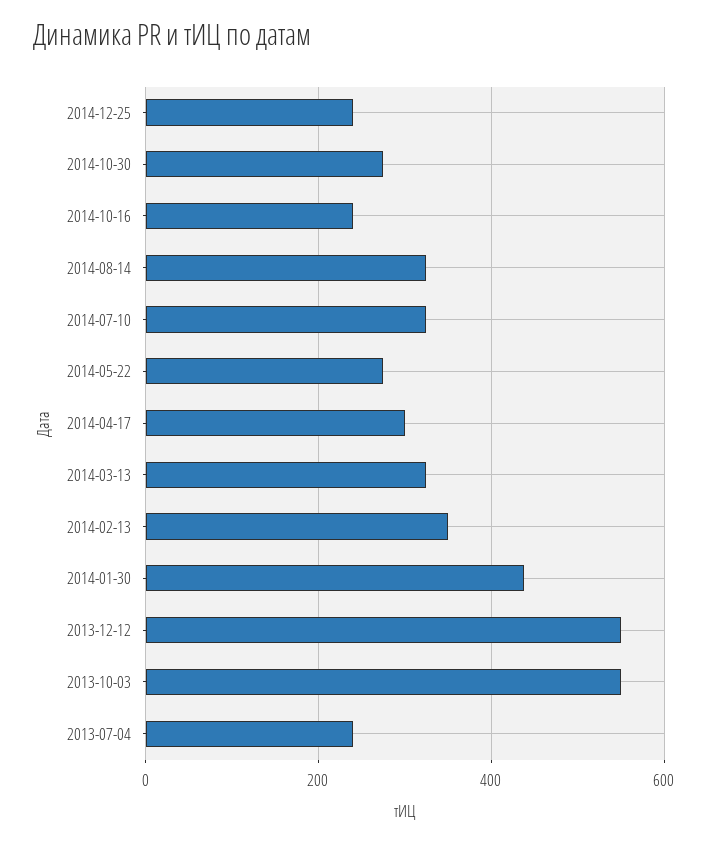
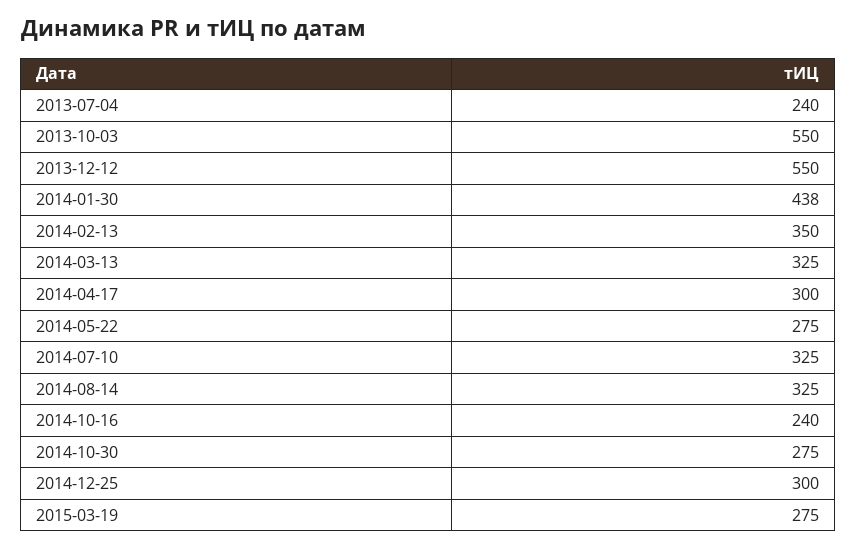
2014-12-25: 240 -> 300
2015-03-19: none -> 275

